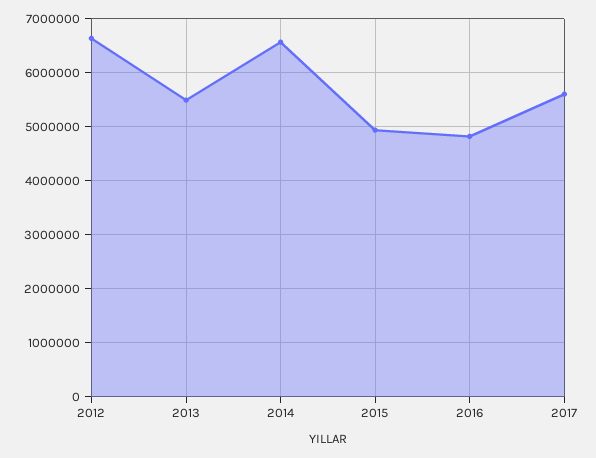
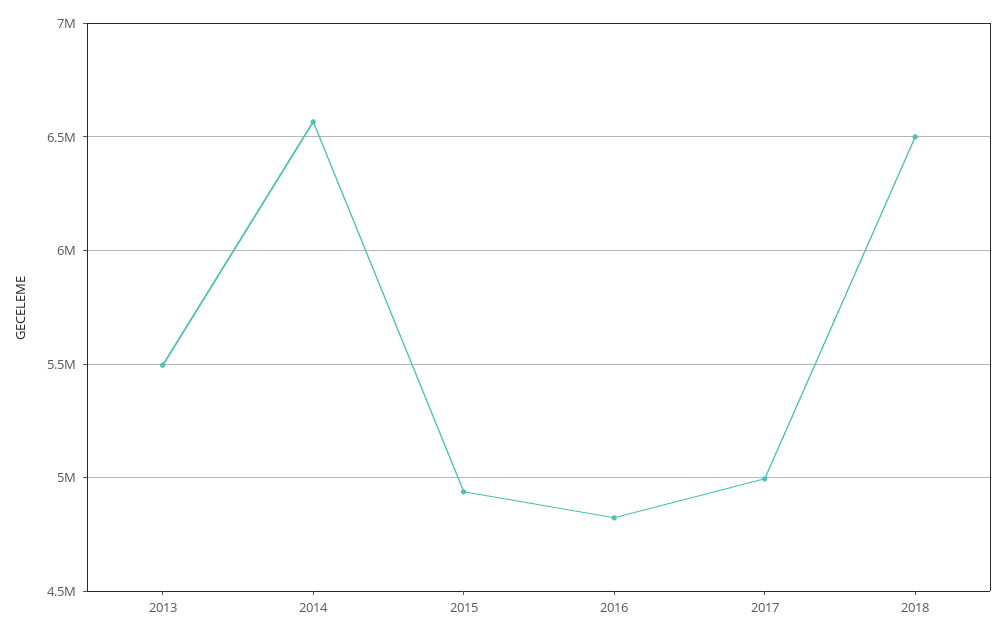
2012: 6600000 -> none
2017: 5600000 -> 5000000
2018: none -> 6500000

